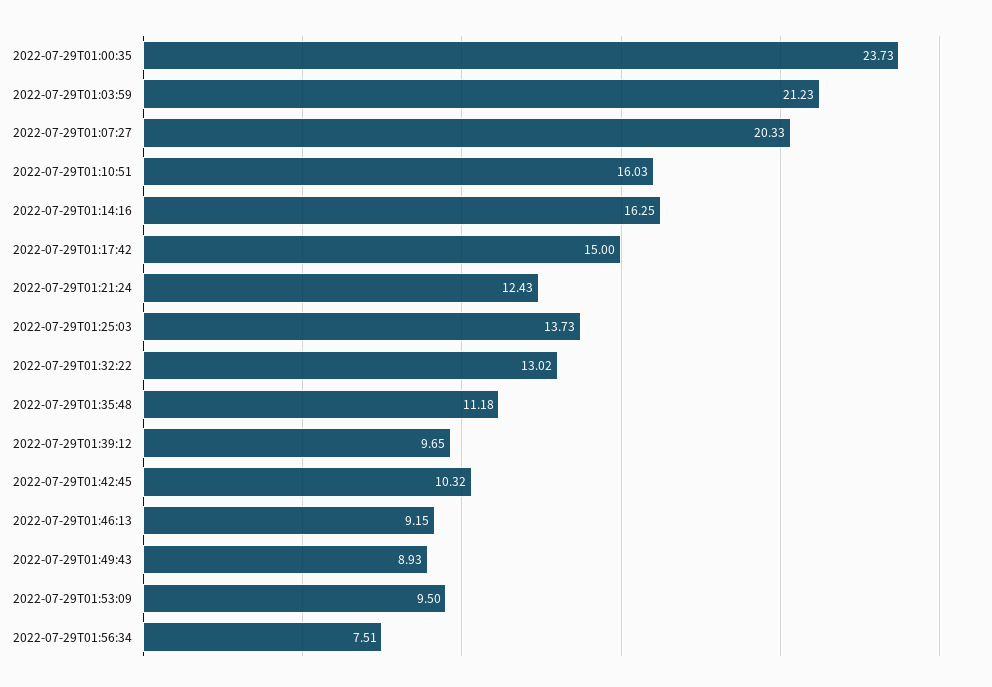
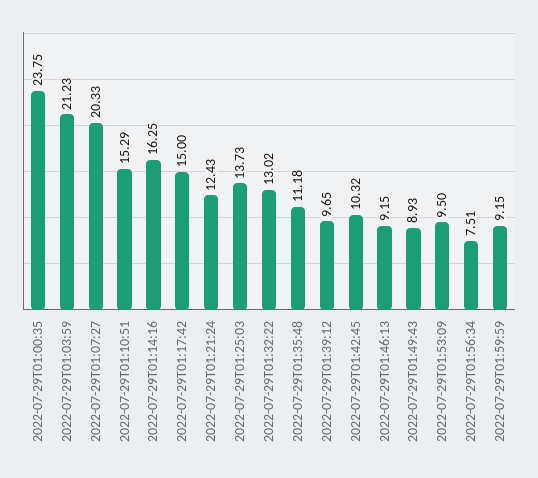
2022-07-29T01:00:35: 23.73 -> 23.75
2022-07-29T01:10:51: 16.03 -> 15.29
2022-07-29T01:59:59: none -> 9.15

